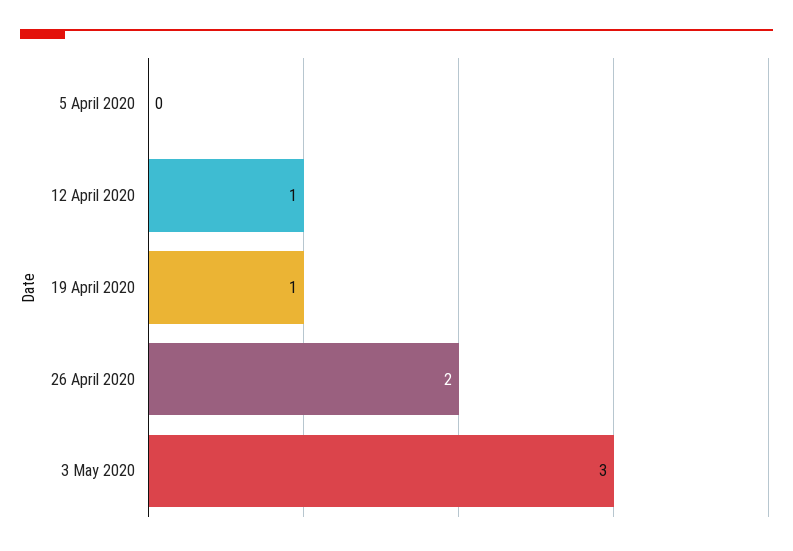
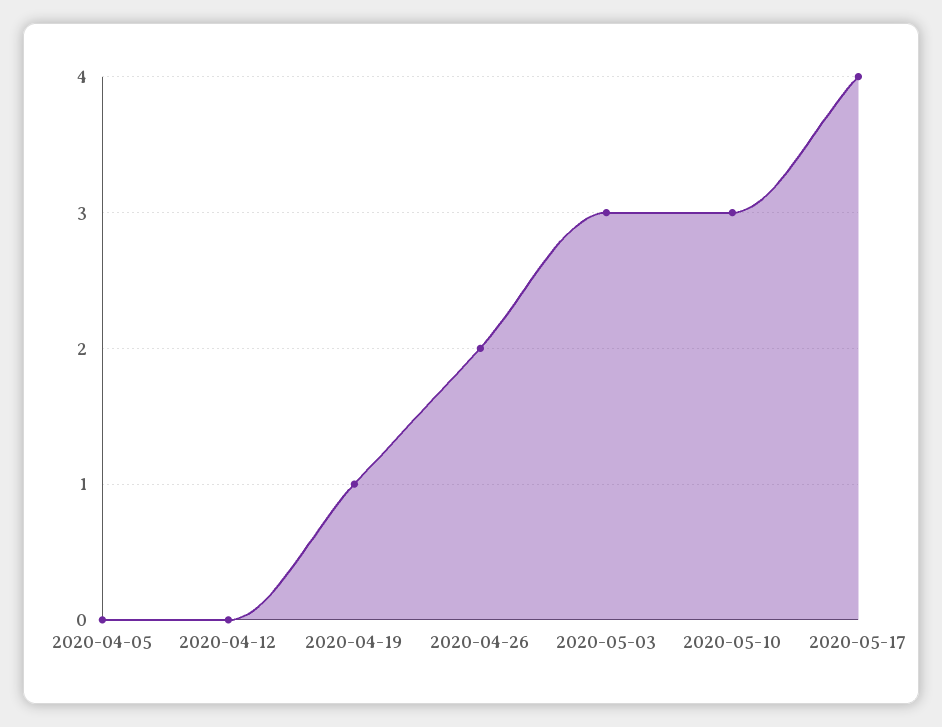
12 April 2020: 1 -> 0
2020-05-10: none -> 3
2020-05-17: none -> 4

